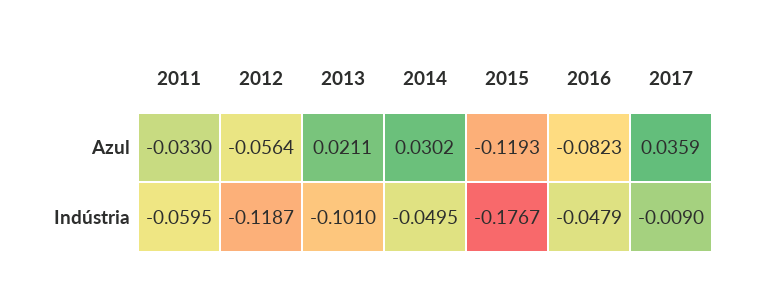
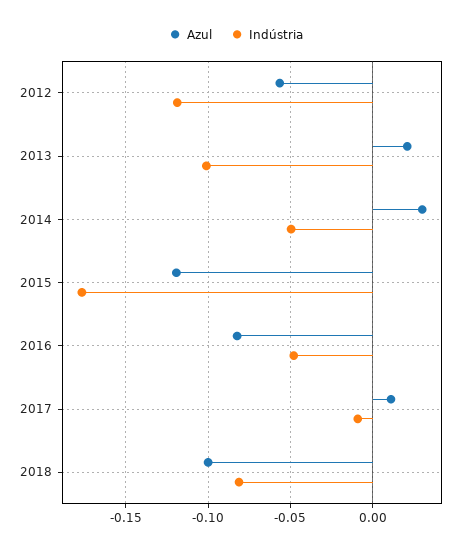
Azul, 2011: -0.033 -> none
Azul, 2017: 0.0359 -> 0.01
Indústria, 2011: -0.0595 -> none
Azul, 2018: none -> -0.1
Indústria, 2018: none -> -0.08

